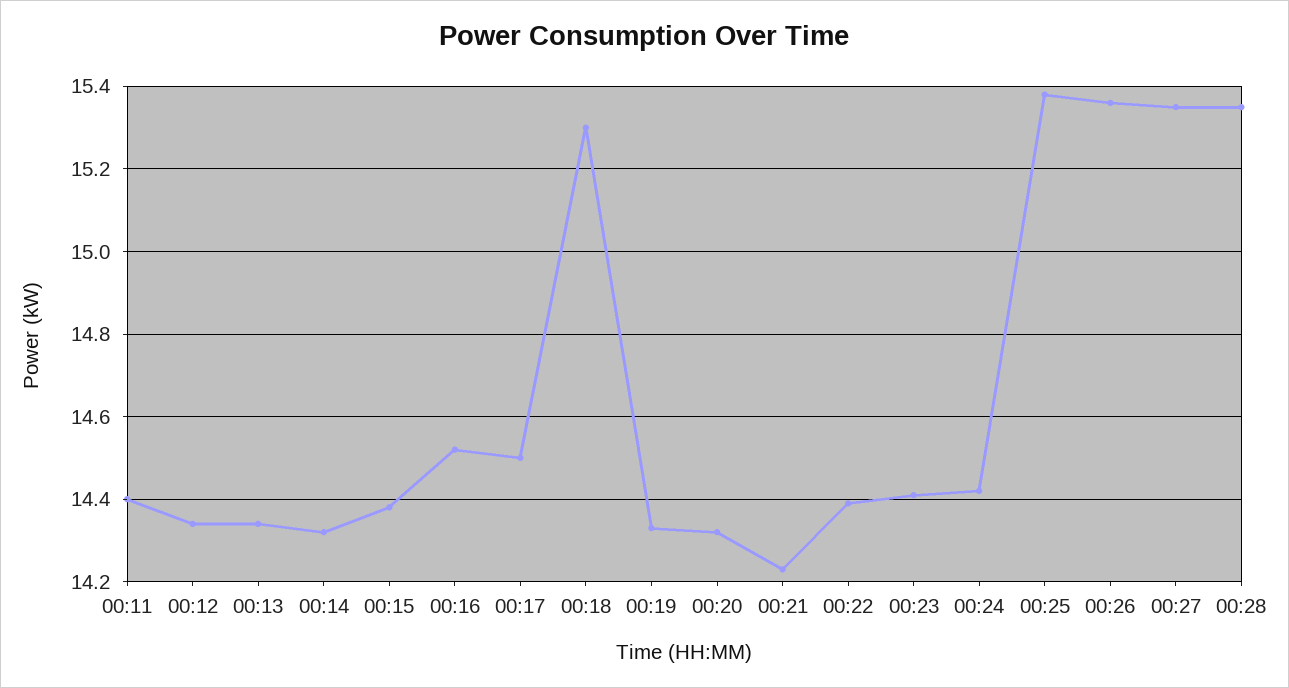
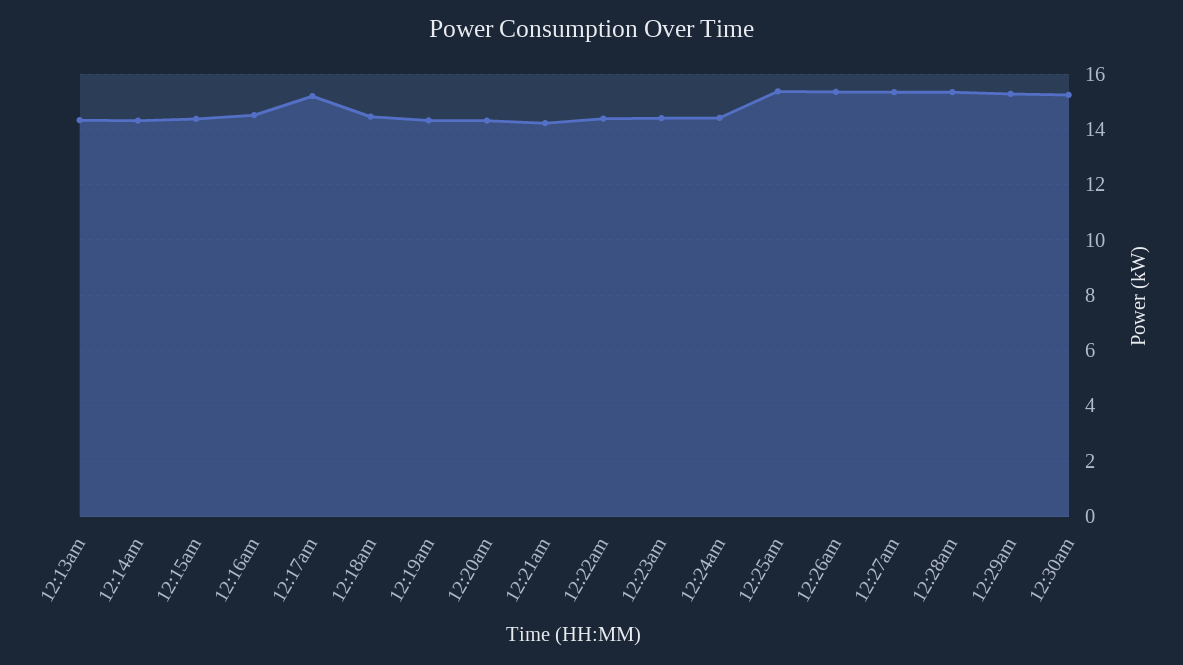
00:11: 14.4 -> none
00:12: 14.35 -> none
00:17: 14.5 -> 15.25
00:18: 15.3 -> 14.5
12:29am: none -> 15.25
12:30am: none -> 15.25

